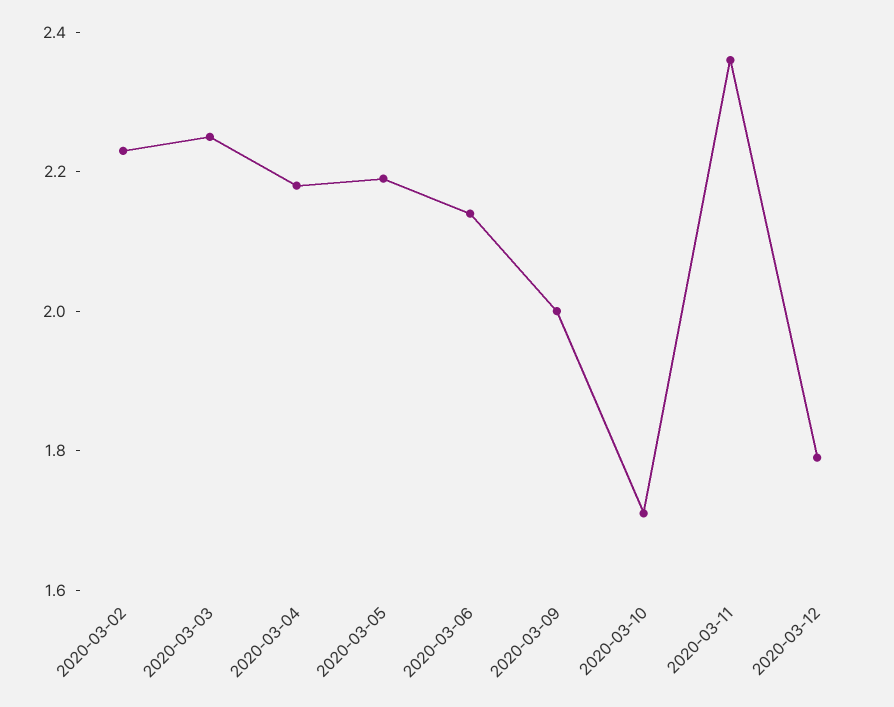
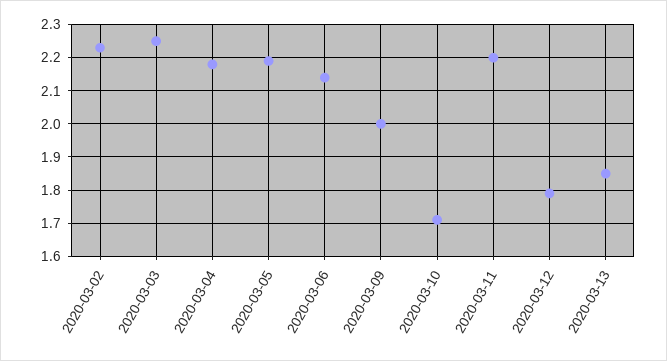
2020-03-11: 2.35 -> 2.2
2020-03-13: none -> 1.85

